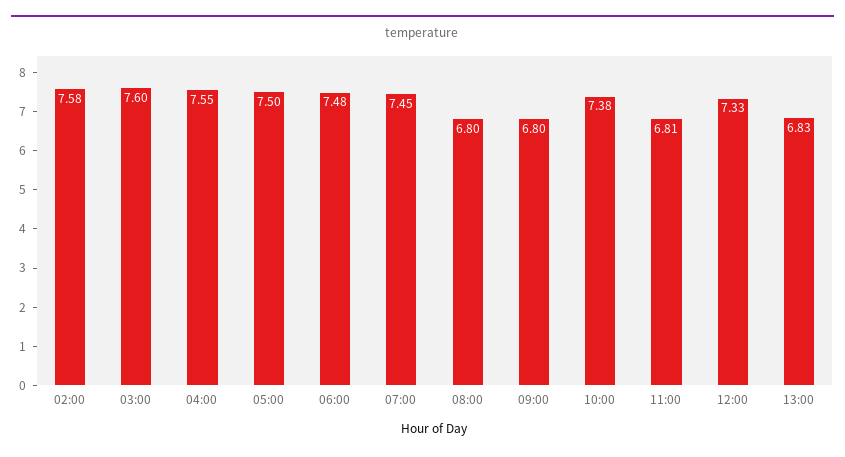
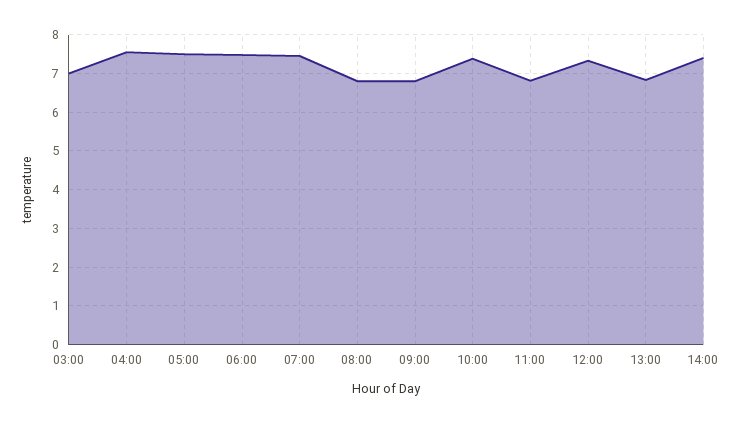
02:00: 7.58 -> none
03:00: 7.6 -> 7
14:00: none -> 7.4

